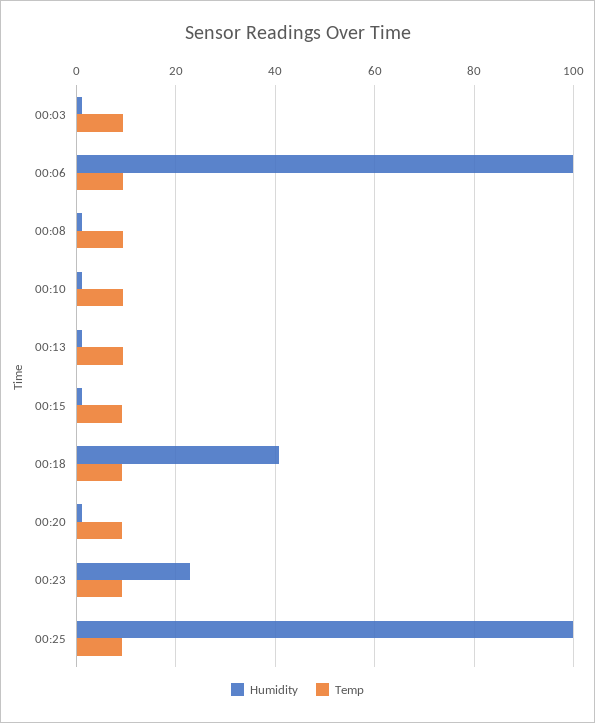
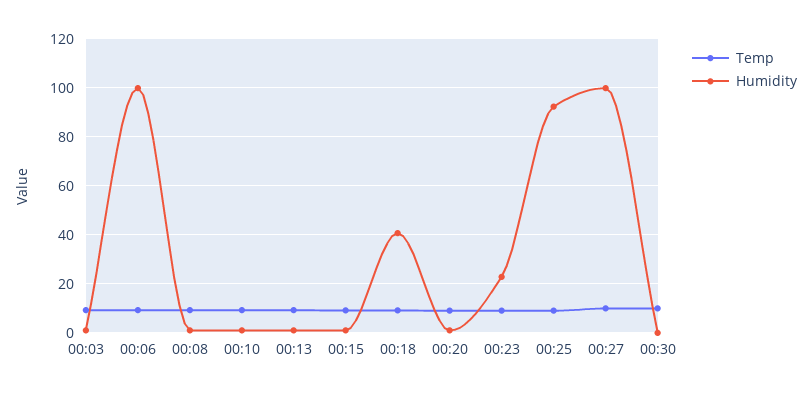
Humidity, 00:25: 100 -> 92.5
Temp, 00:27: none -> 10
Humidity, 00:27: none -> 100
Temp, 00:30: none -> 10
Humidity, 00:30: none -> 0

